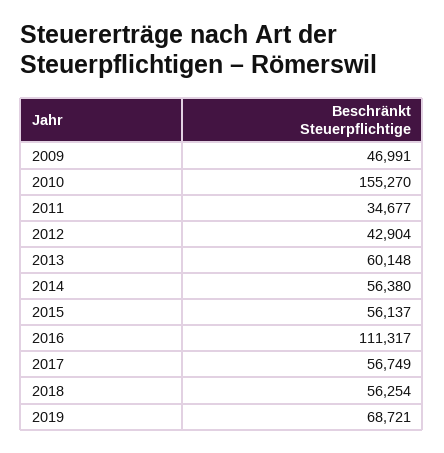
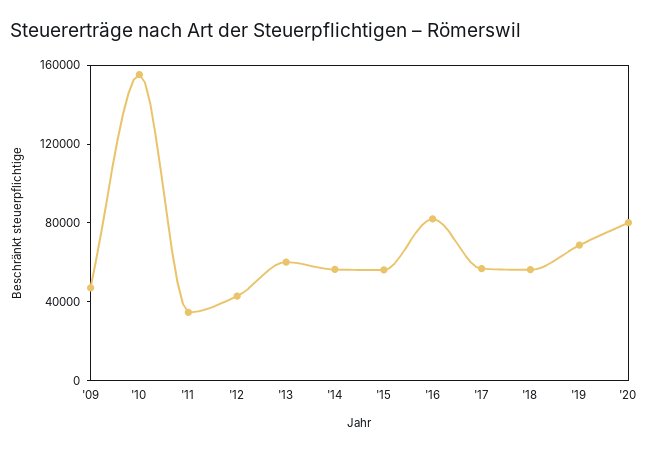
2016: 111317 -> 80000
'20: none -> 80000

